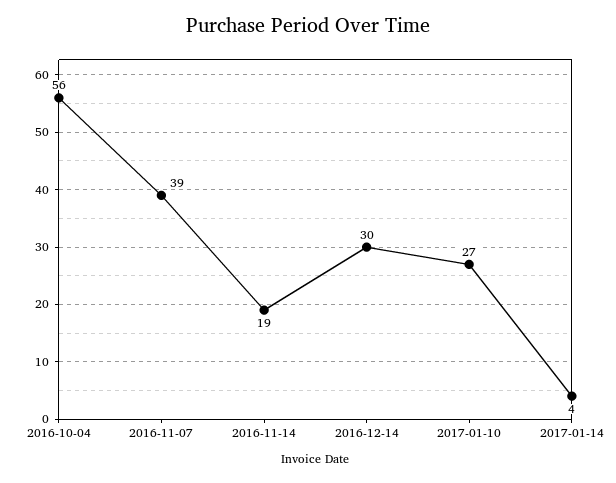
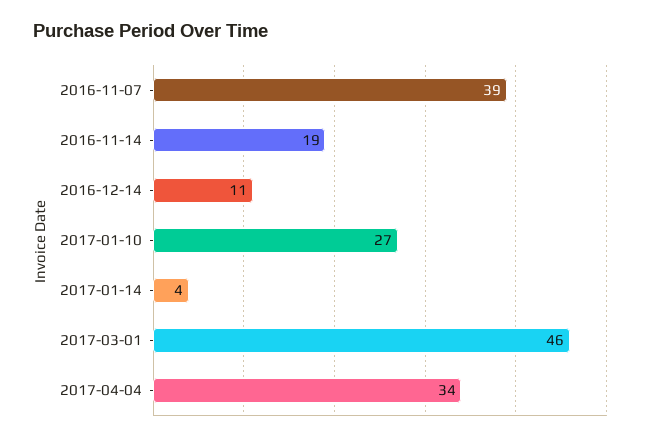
2016-10-04: 56 -> none
2016-12-14: 30 -> 11
2017-03-01: none -> 46
2017-04-04: none -> 34

